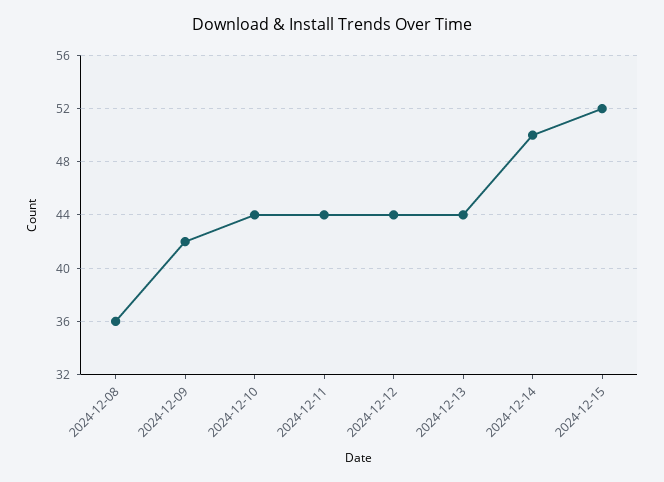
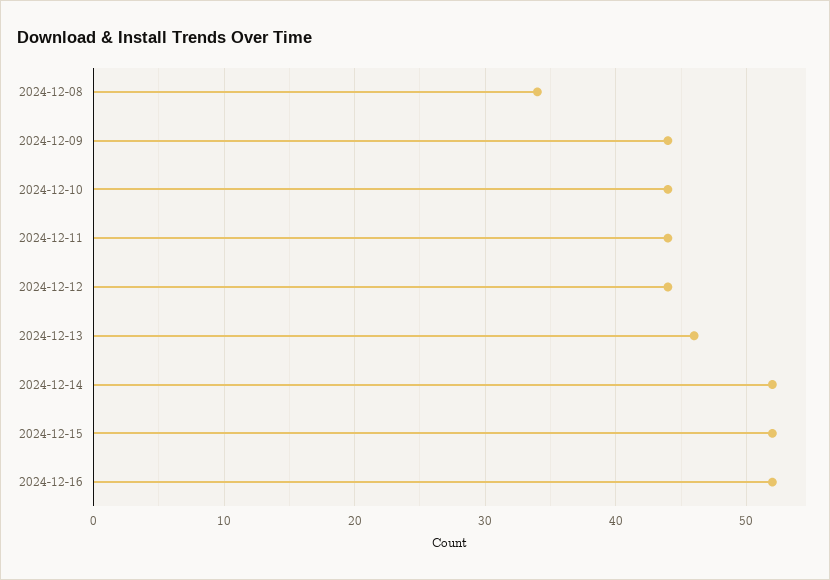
2024-12-08: 36 -> 34
2024-12-09: 42 -> 44
2024-12-13: 44 -> 46
2024-12-14: 50 -> 52
2024-12-16: none -> 52

